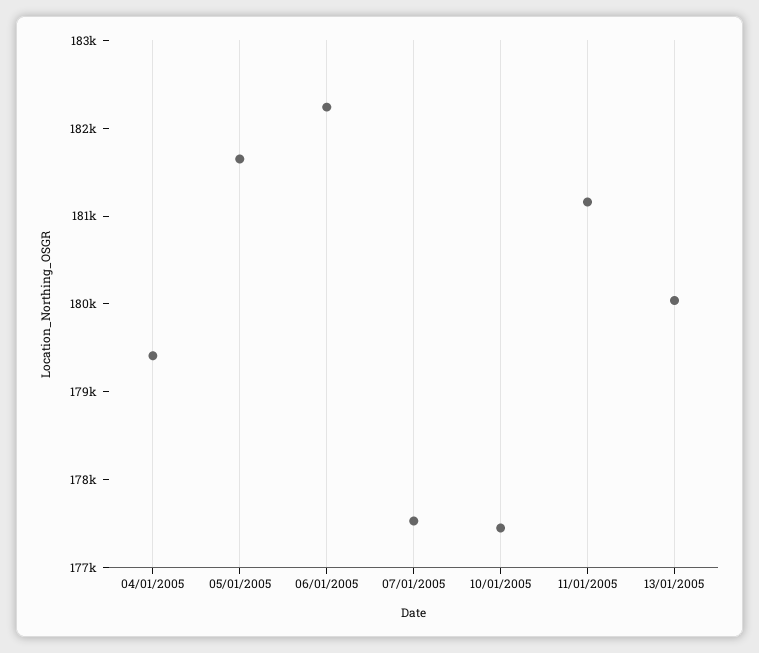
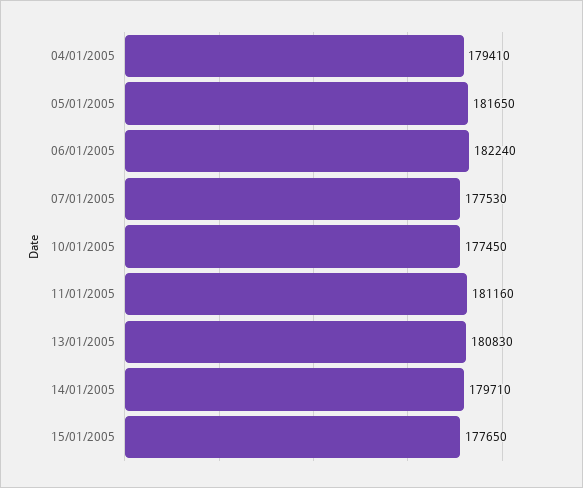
13/01/2005: 180000 -> 180830
14/01/2005: none -> 179710
15/01/2005: none -> 177650

